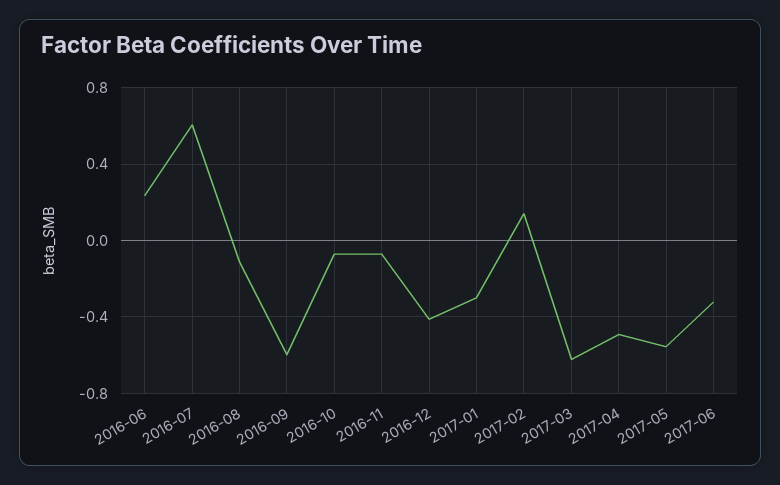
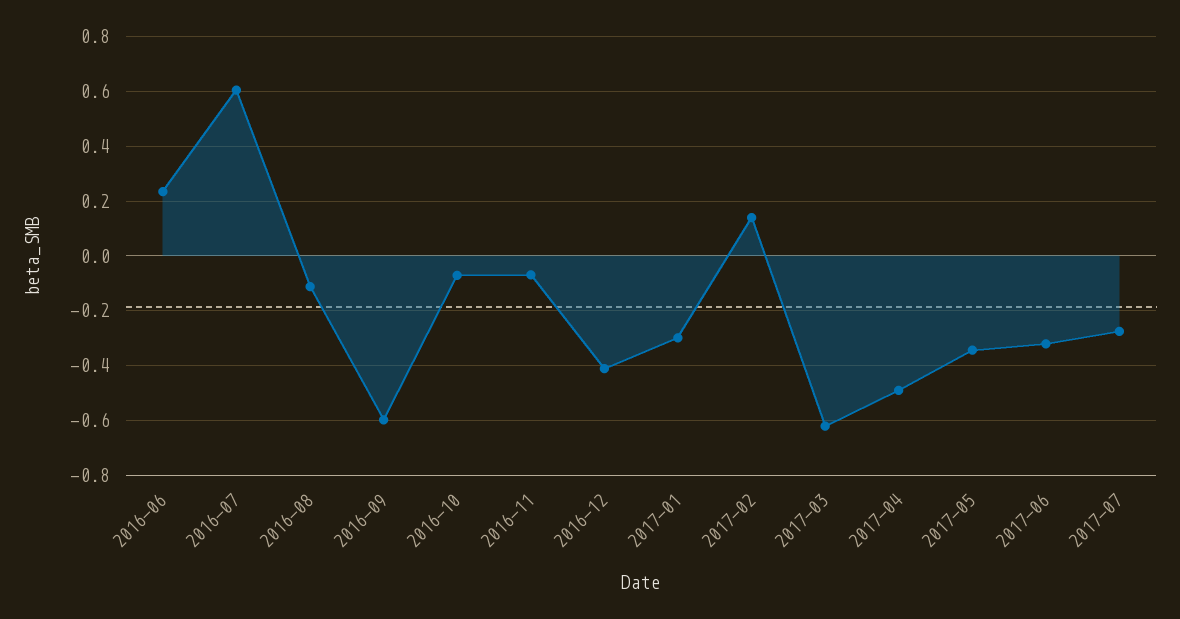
2017-05: -0.55 -> -0.35
2017-07: none -> -0.275

